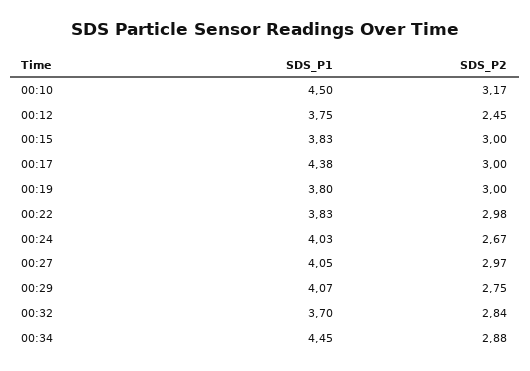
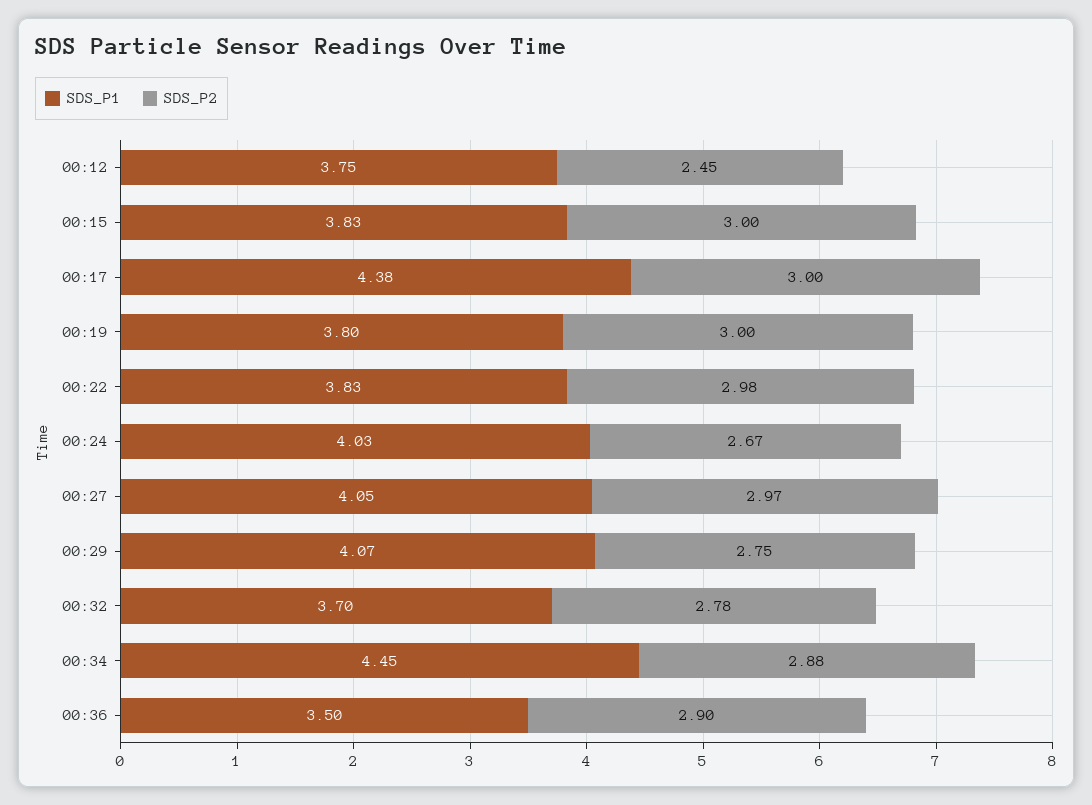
SDS_P1, 00:10: 4.5 -> none
SDS_P2, 00:10: 3.17 -> none
SDS_P2, 00:32: 2.84 -> 2.78
SDS_P1, 00:36: none -> 3.5
SDS_P2, 00:36: none -> 2.9

